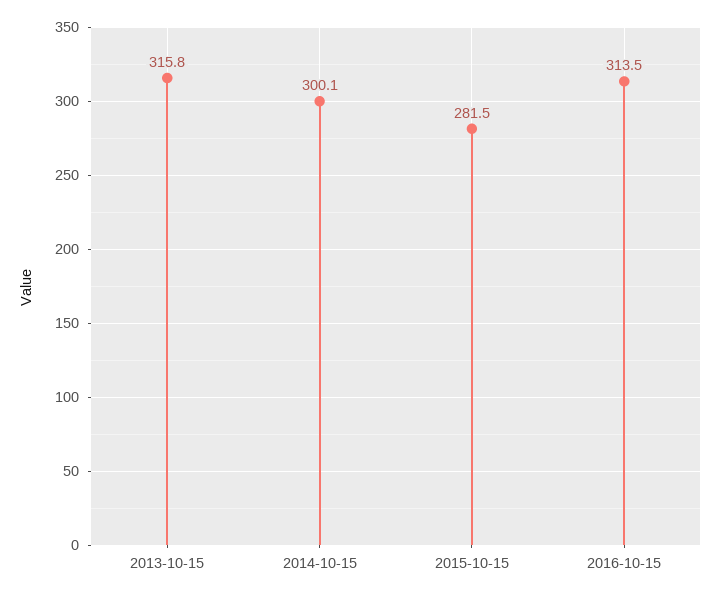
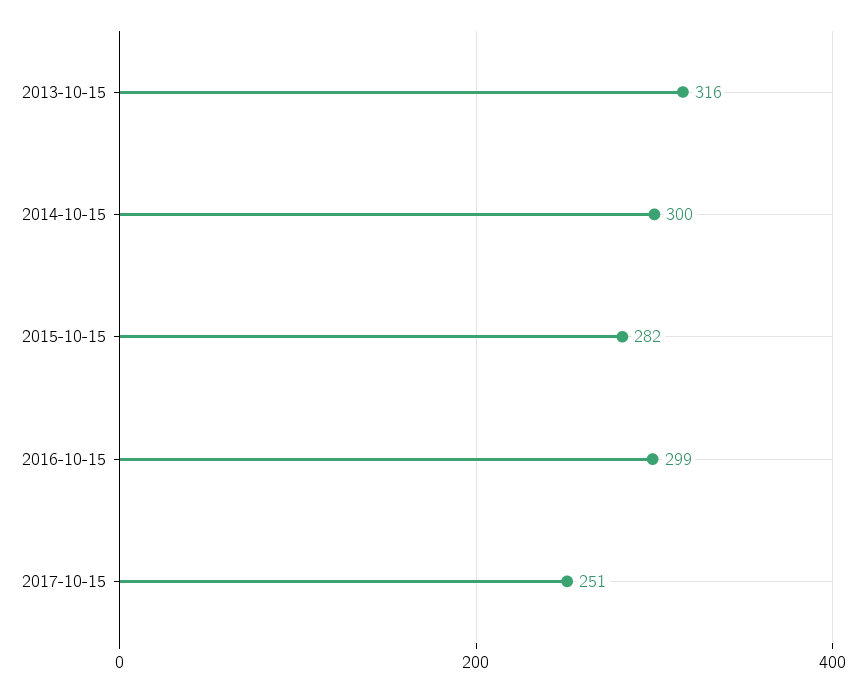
2016-10-15: 313.5 -> 299
2017-10-15: none -> 251

